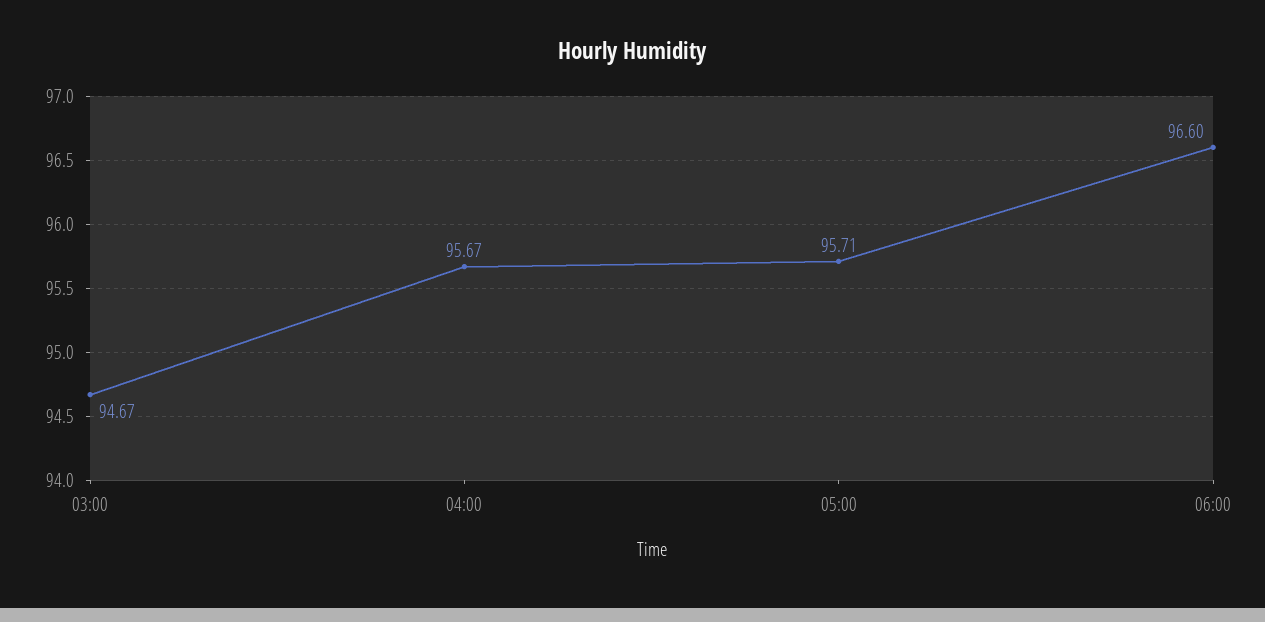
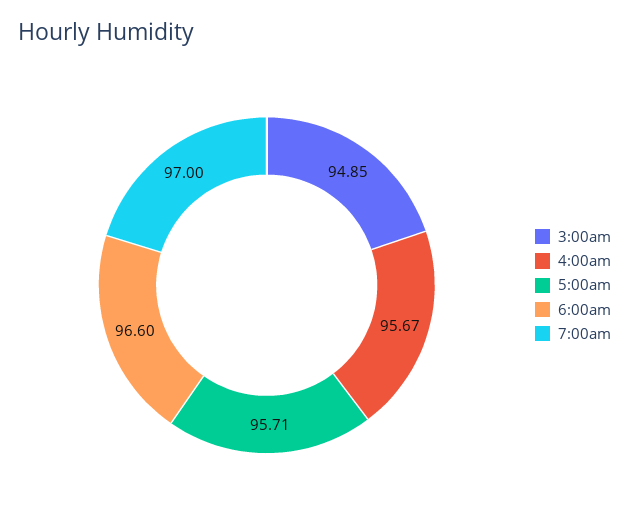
03:00: 94.67 -> 94.85
7:00am: none -> 97

